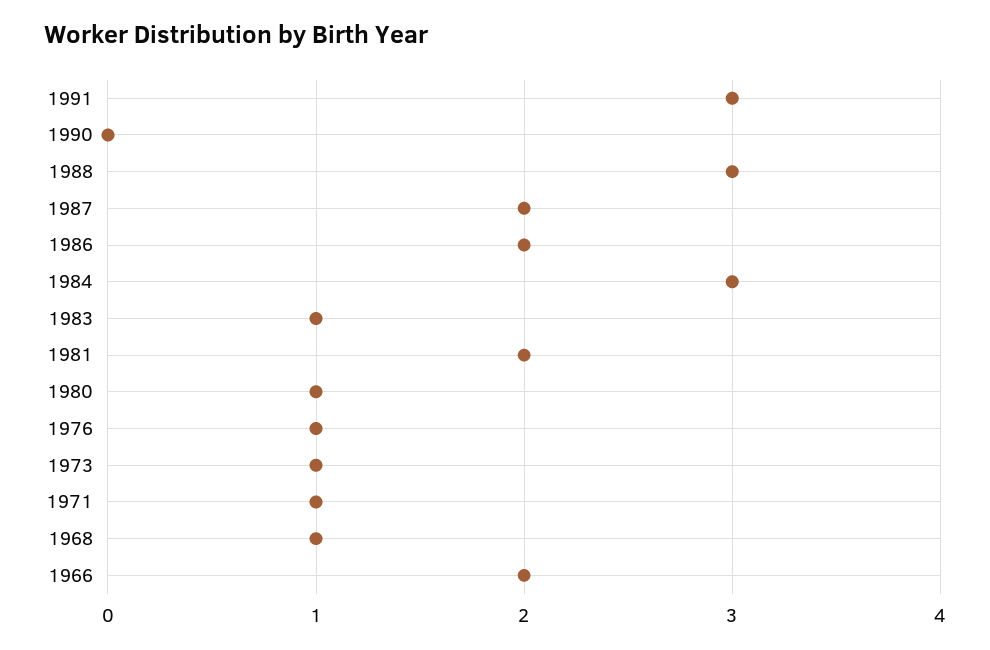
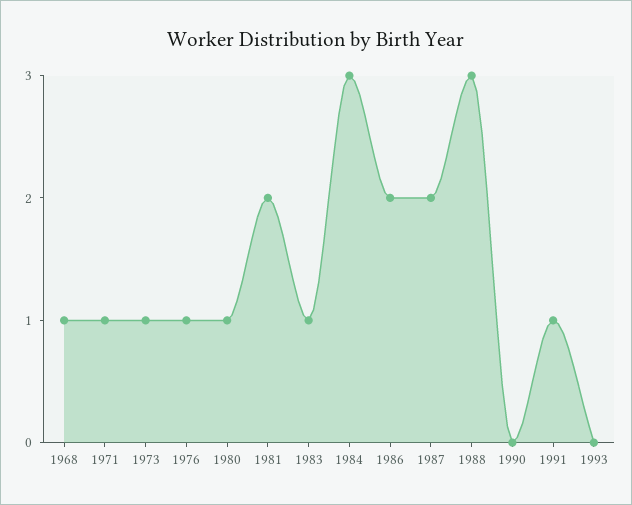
1991: 3 -> 1
1966: 2 -> none
1993: none -> 0

